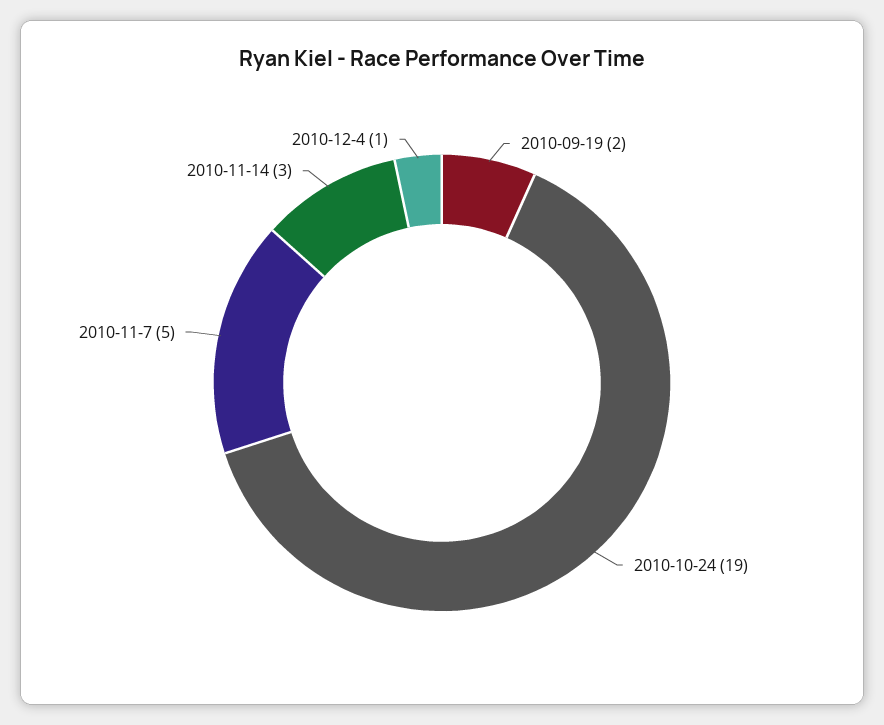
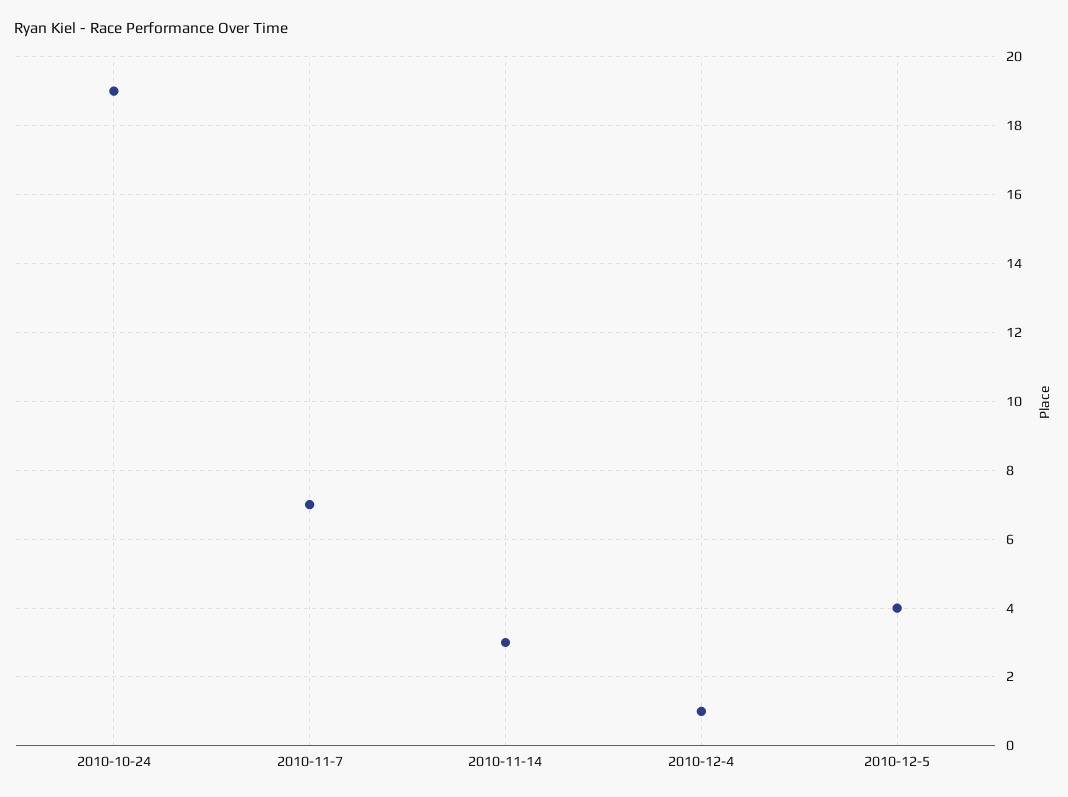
2010-09-19: 2 -> none
2010-11-7: 5 -> 7
2010-12-5: none -> 4

